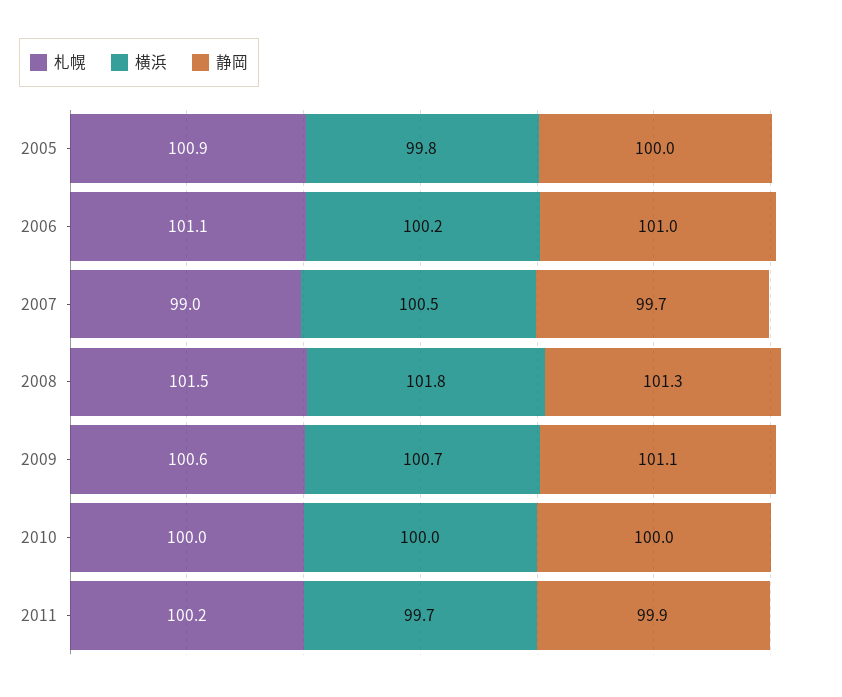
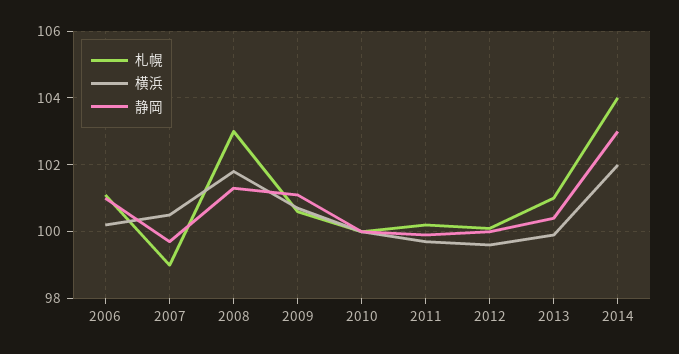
札幌, 2005: 100.9 -> none
横浜, 2005: 99.8 -> none
静岡, 2005: 100 -> none
札幌, 2008: 101.5 -> 103
札幌, 2012: none -> 100
横浜, 2012: none -> 99.5
静岡, 2012: none -> 100
札幌, 2013: none -> 101
横浜, 2013: none -> 100
静岡, 2013: none -> 100.5
札幌, 2014: none -> 104
横浜, 2014: none -> 102
静岡, 2014: none -> 103

